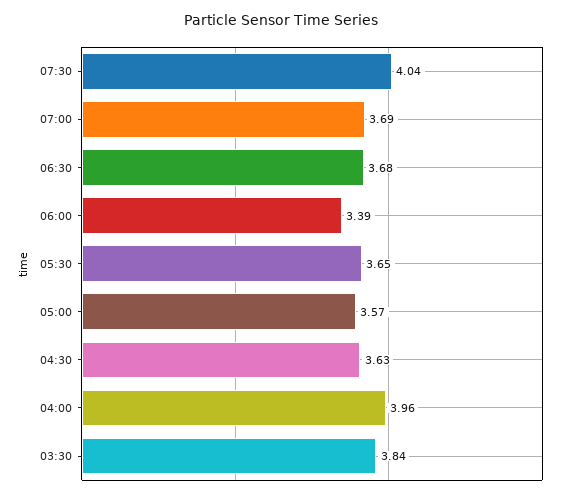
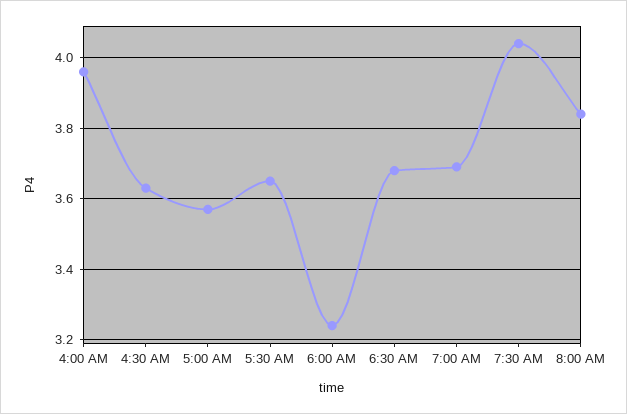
06:00: 3.39 -> 3.25
03:30: 3.84 -> none
8:00 AM: none -> 3.85

